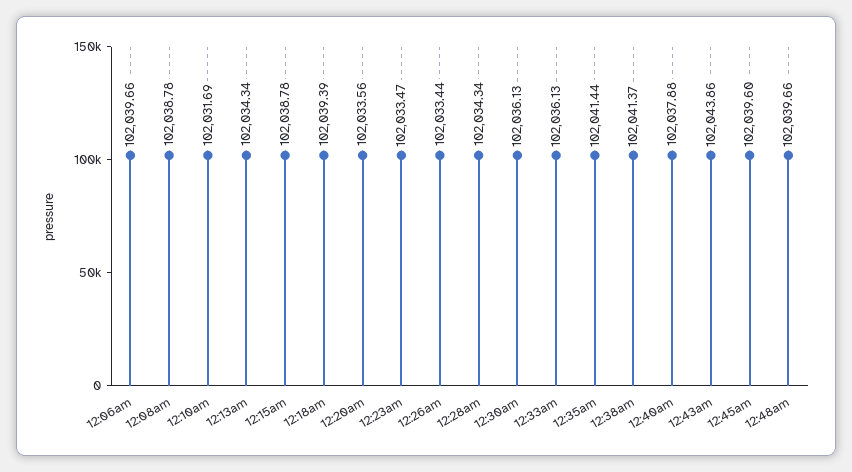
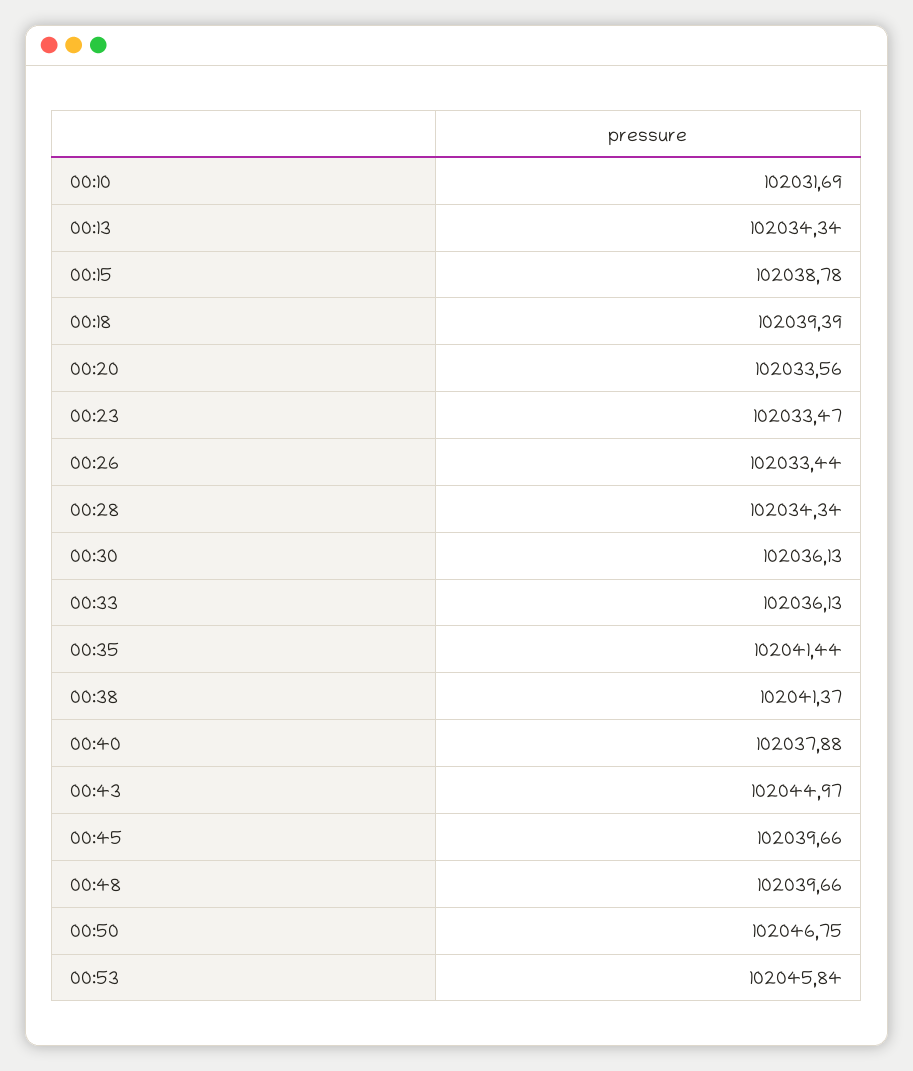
12:06am: 102039.66 -> none
12:08am: 102038.78 -> none
12:43am: 102043.86 -> 102044.97
12:45am: 102039.6 -> 102039.66
00:50: none -> 102046.75
00:53: none -> 102045.84

